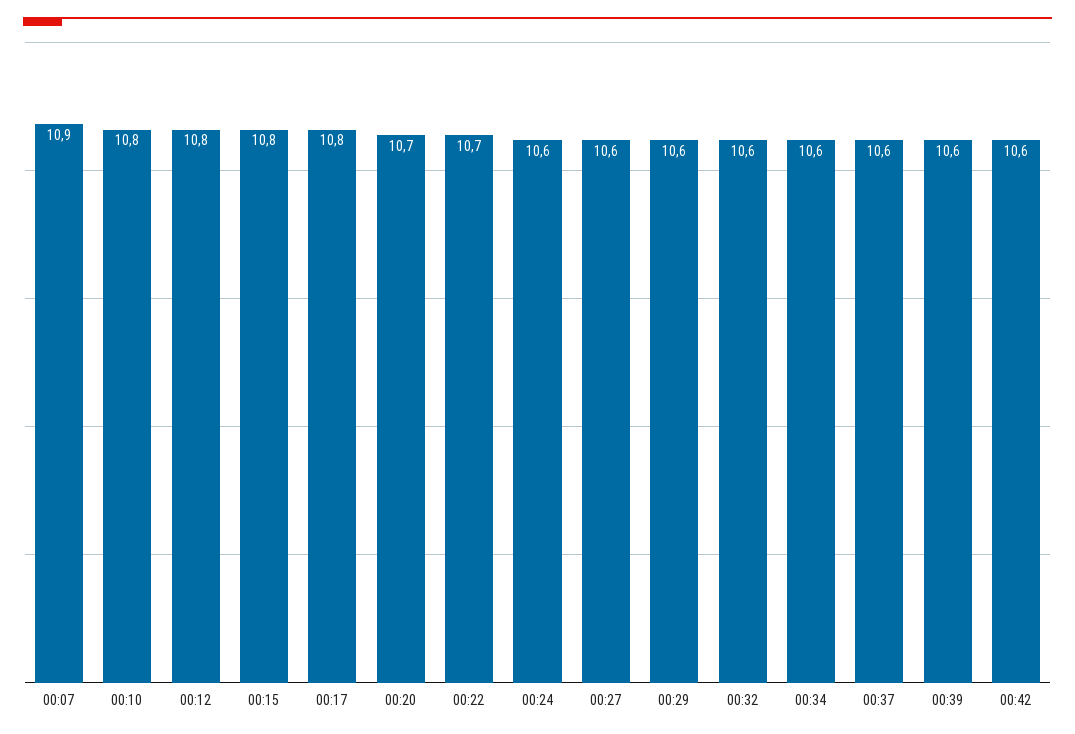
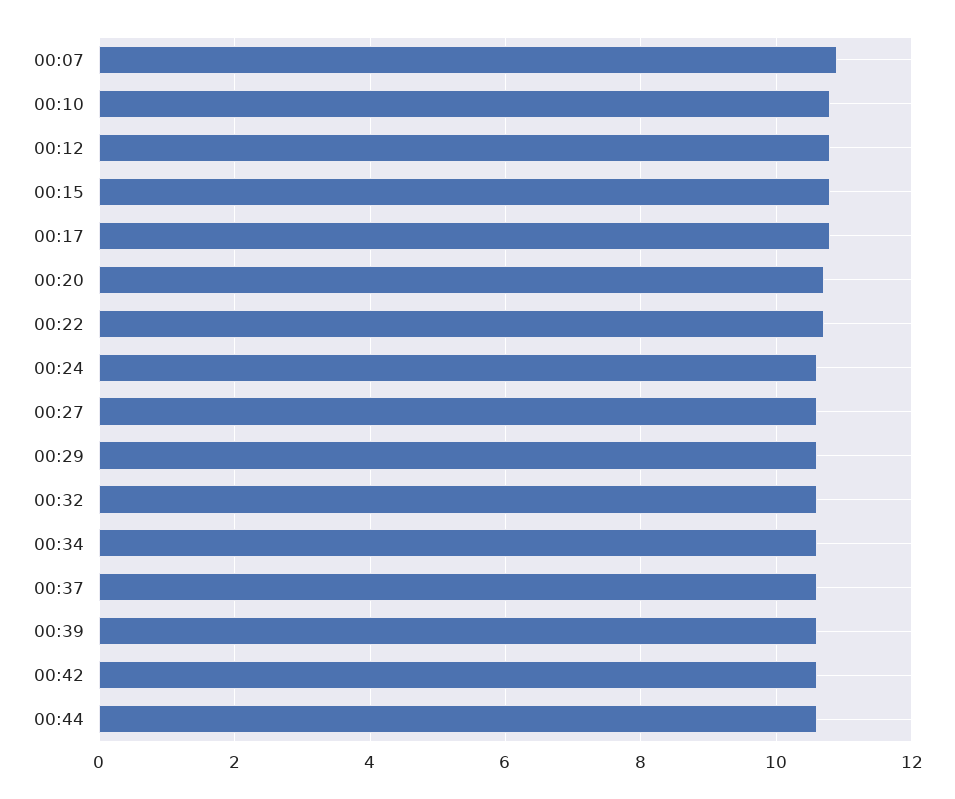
00:44: none -> 10.5

